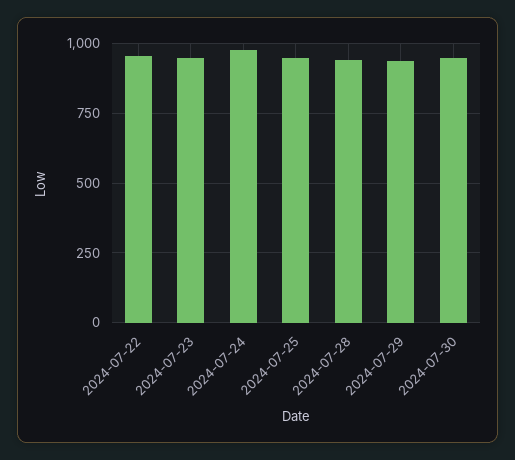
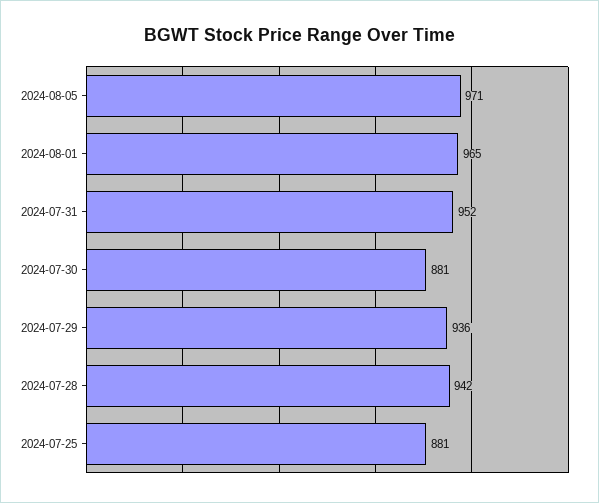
2024-07-22: 950 -> none
2024-07-23: 950 -> none
2024-07-24: 975 -> none
2024-07-25: 950 -> 881
2024-07-30: 950 -> 881
2024-08-05: none -> 971
2024-08-01: none -> 965
2024-07-31: none -> 952

